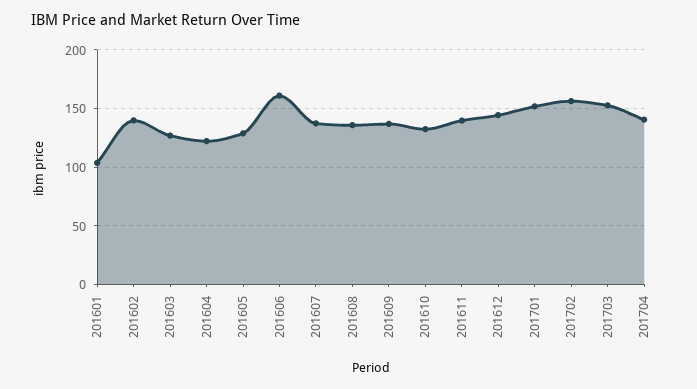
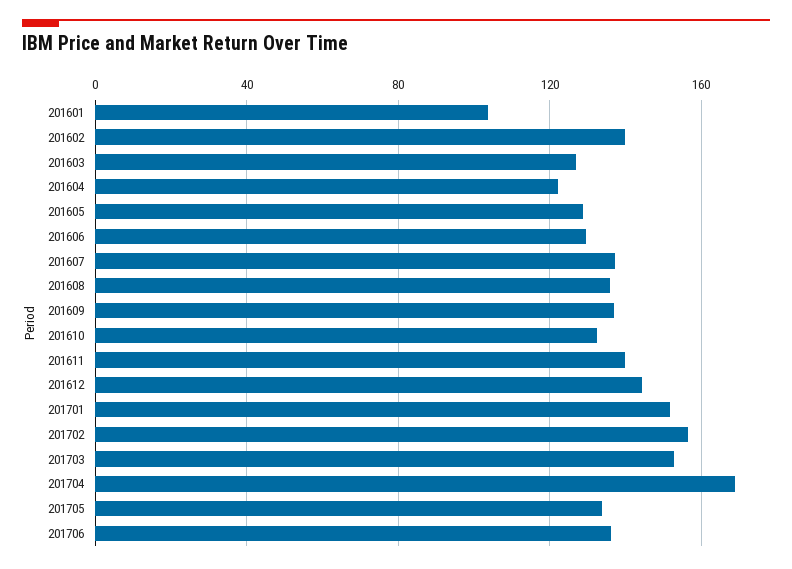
201606: 160 -> 130
201704: 140 -> 170
201705: none -> 135
201706: none -> 135

